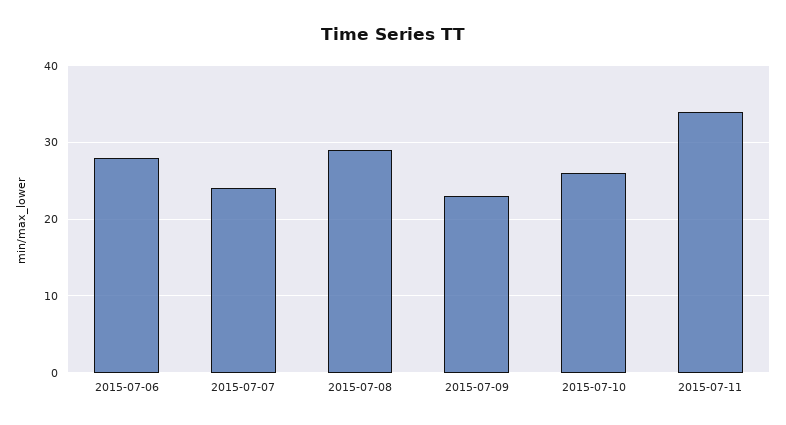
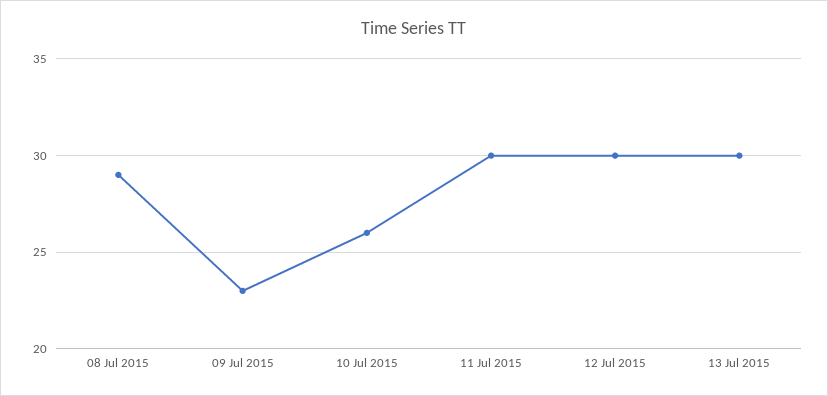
2015-07-06: 28 -> none
2015-07-07: 24 -> none
2015-07-11: 34 -> 30
12 Jul 2015: none -> 30
13 Jul 2015: none -> 30

